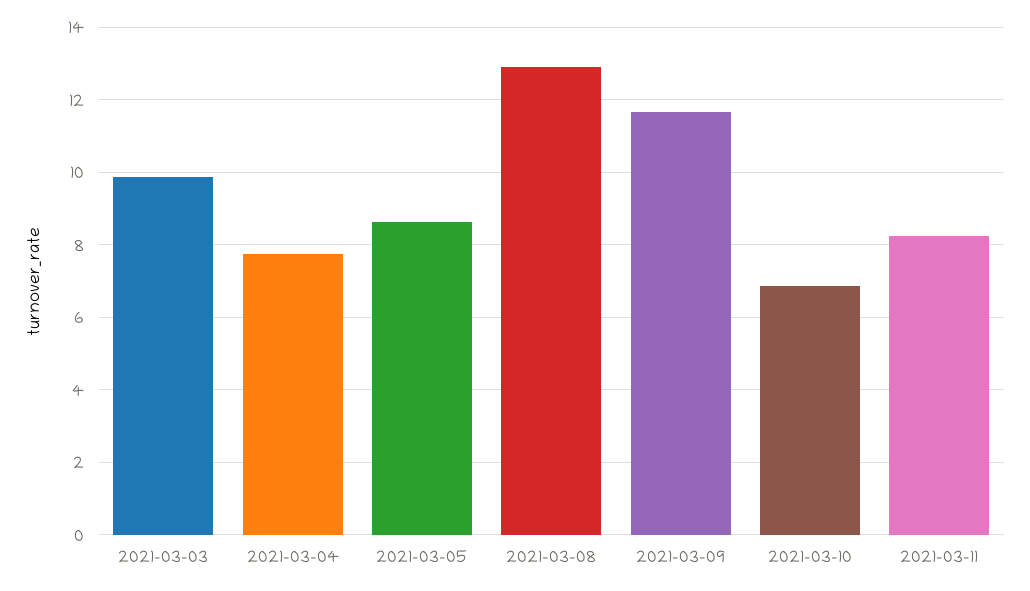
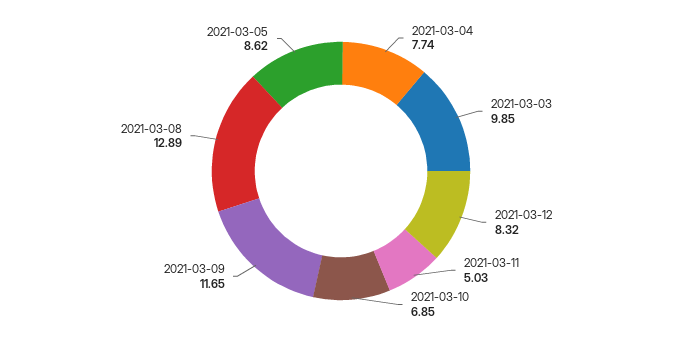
2021-03-11: 8.2 -> 5.03
2021-03-12: none -> 8.32

